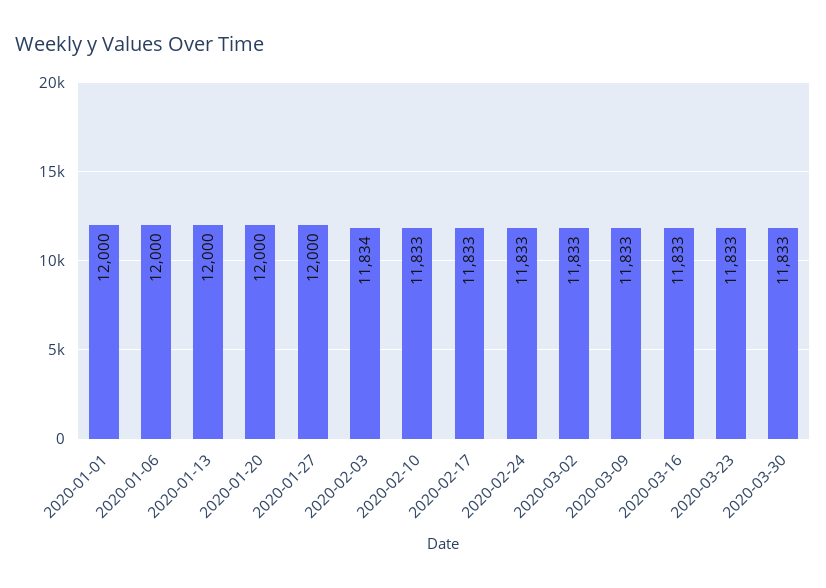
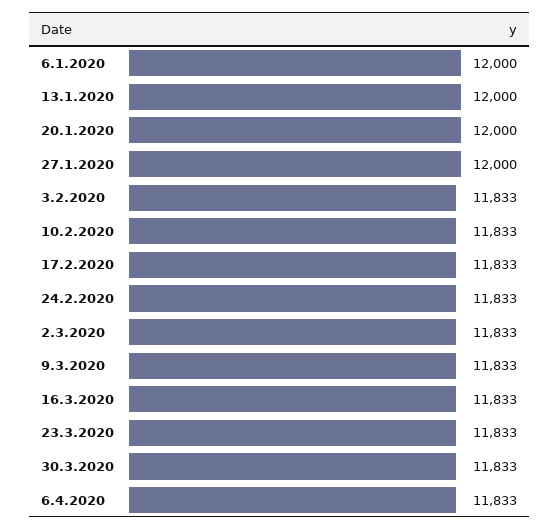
2020-01-01: 12000 -> none
2020-02-03: 11834 -> 11833
6.4.2020: none -> 11833

